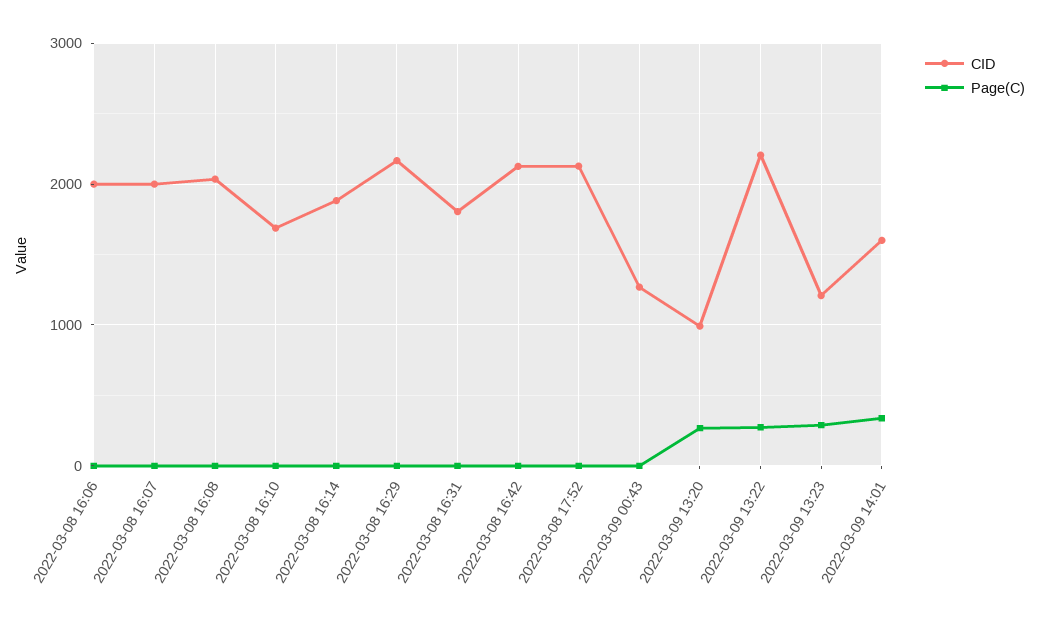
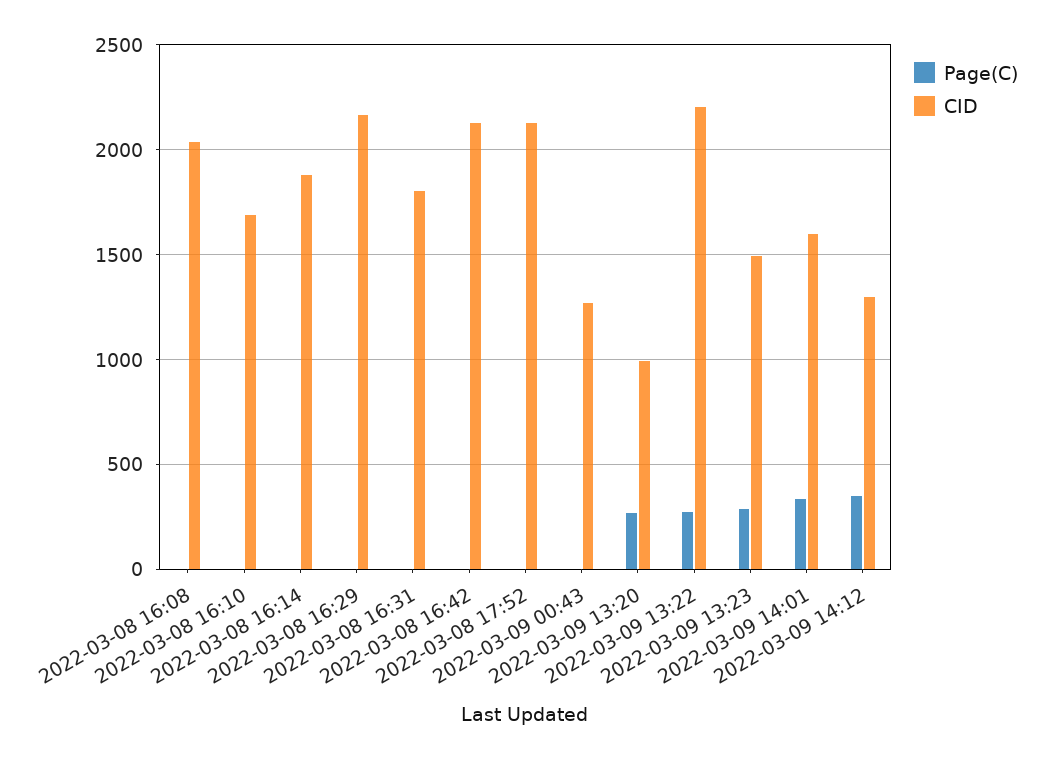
CID, 2022-03-08 16:06: 2000 -> none
Page(C), 2022-03-08 16:06: 0 -> none
CID, 2022-03-08 16:07: 2000 -> none
Page(C), 2022-03-08 16:07: 0 -> none
CID, 2022-03-09 13:23: 1200 -> 1500
Page(C), 2022-03-09 14:12: none -> 350
CID, 2022-03-09 14:12: none -> 1300

